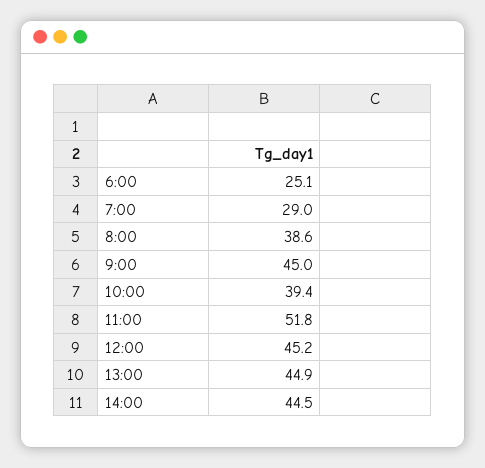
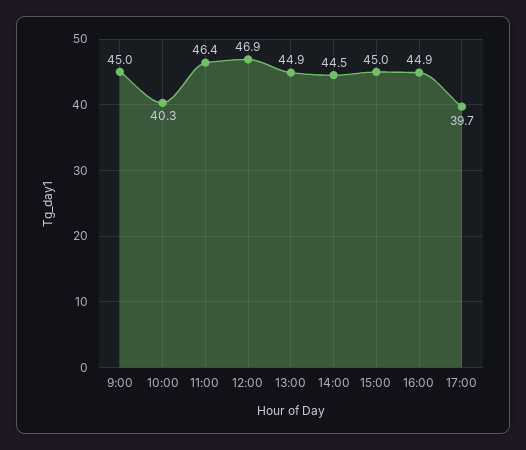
6:00: 25.1 -> none
7:00: 29 -> none
8:00: 38.6 -> none
10:00: 39.4 -> 40.3
11:00: 51.8 -> 46.4
12:00: 45.2 -> 46.9
15:00: none -> 45
16:00: none -> 44.9
17:00: none -> 39.7

